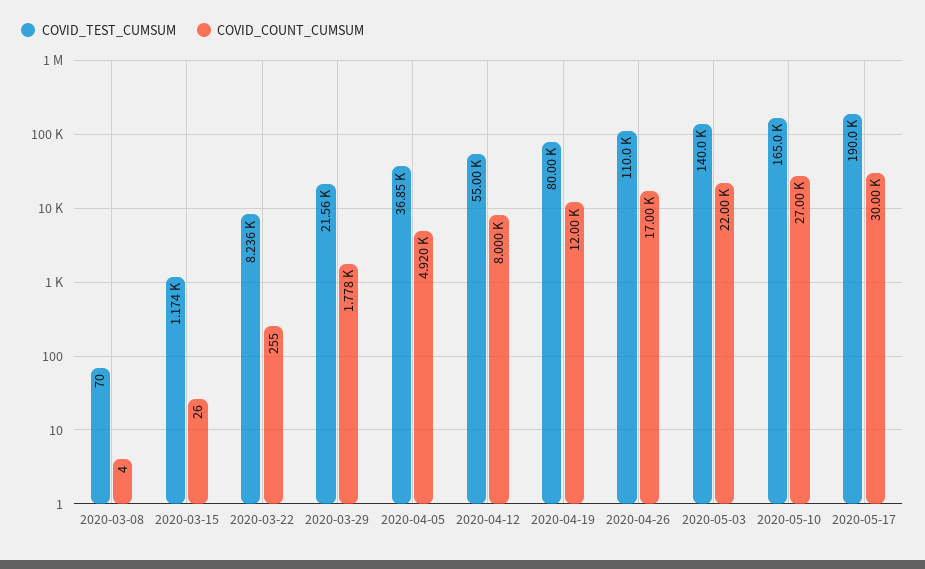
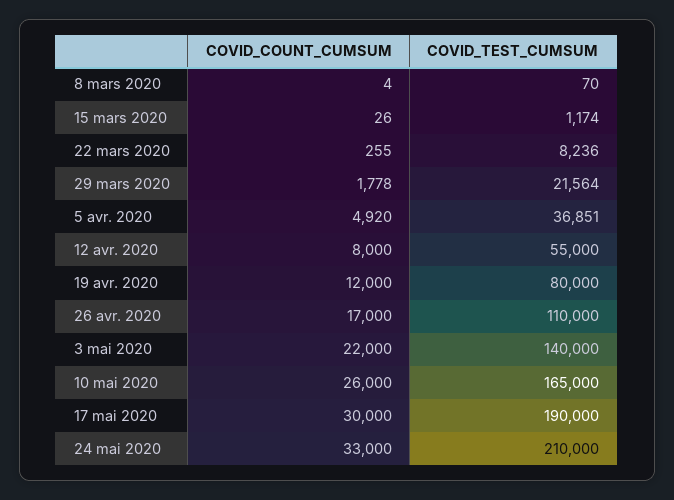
COVID_COUNT_CUMSUM, 2020-05-10: 27000 -> 26000
COVID_COUNT_CUMSUM, 24 mai 2020: none -> 33000
COVID_TEST_CUMSUM, 24 mai 2020: none -> 210000

